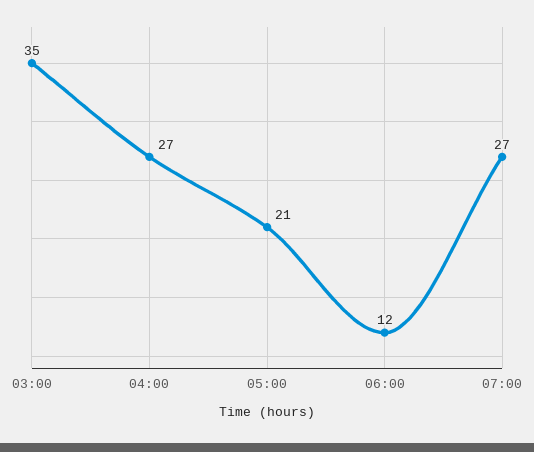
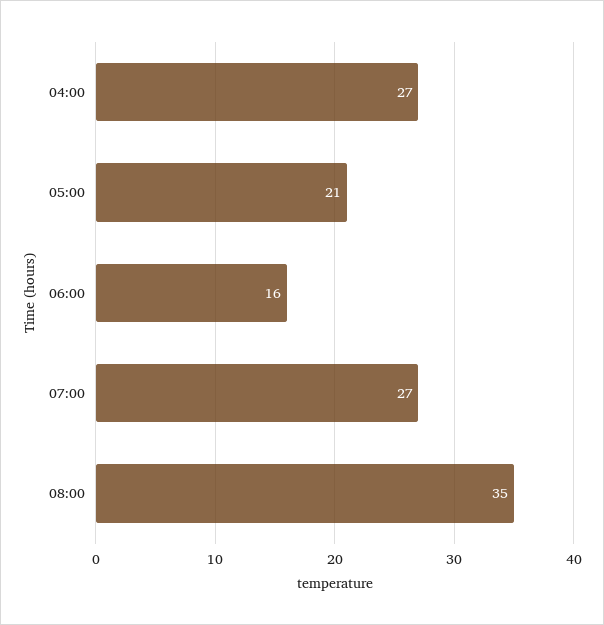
03:00: 35 -> none
06:00: 12 -> 16
08:00: none -> 35

